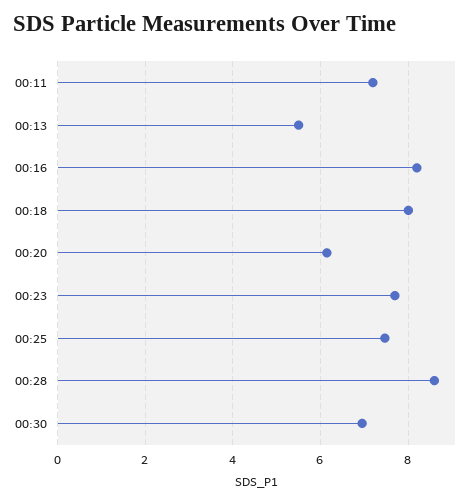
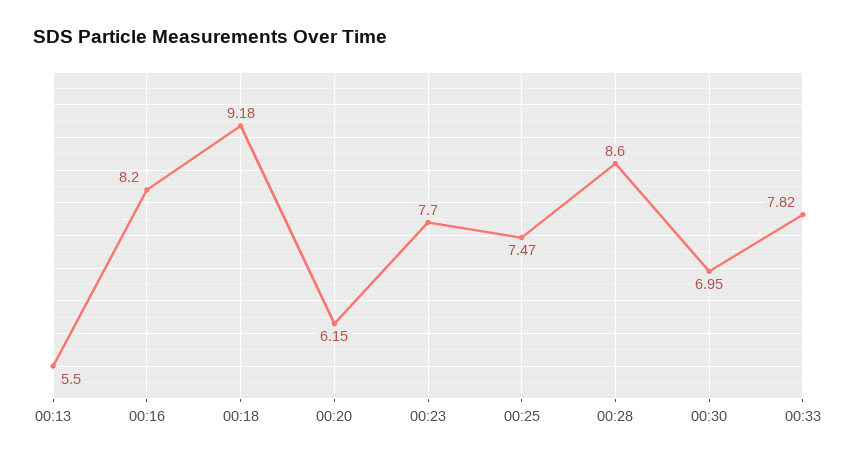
00:11: 7.2 -> none
00:18: 8 -> 9.18
00:33: none -> 7.82

